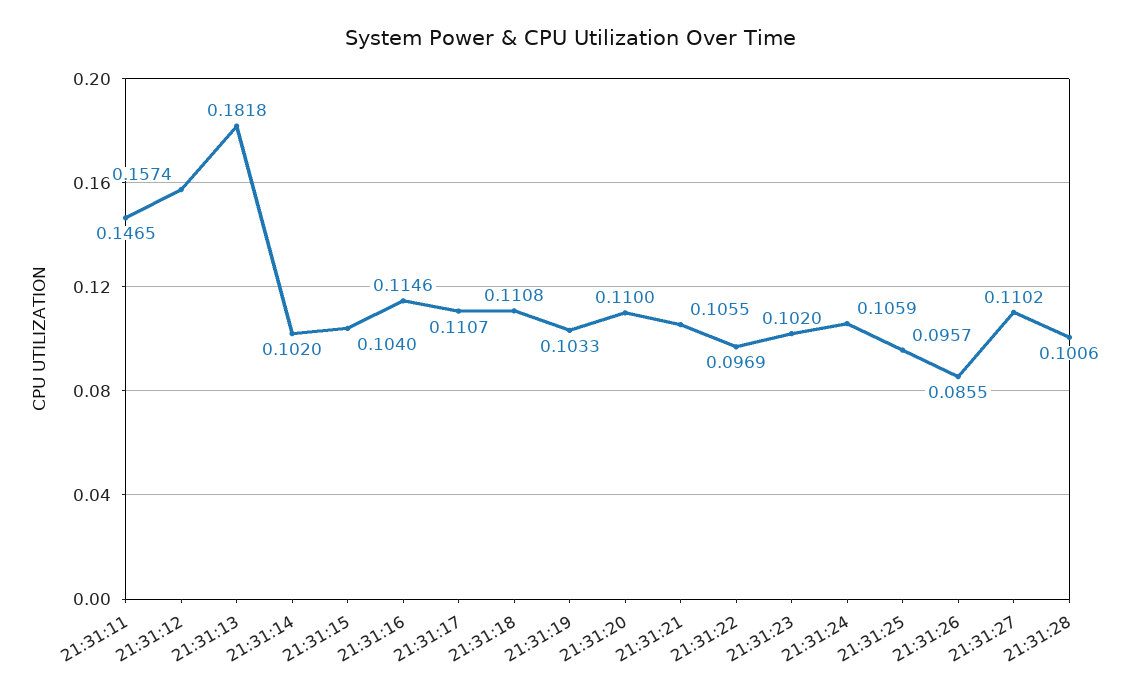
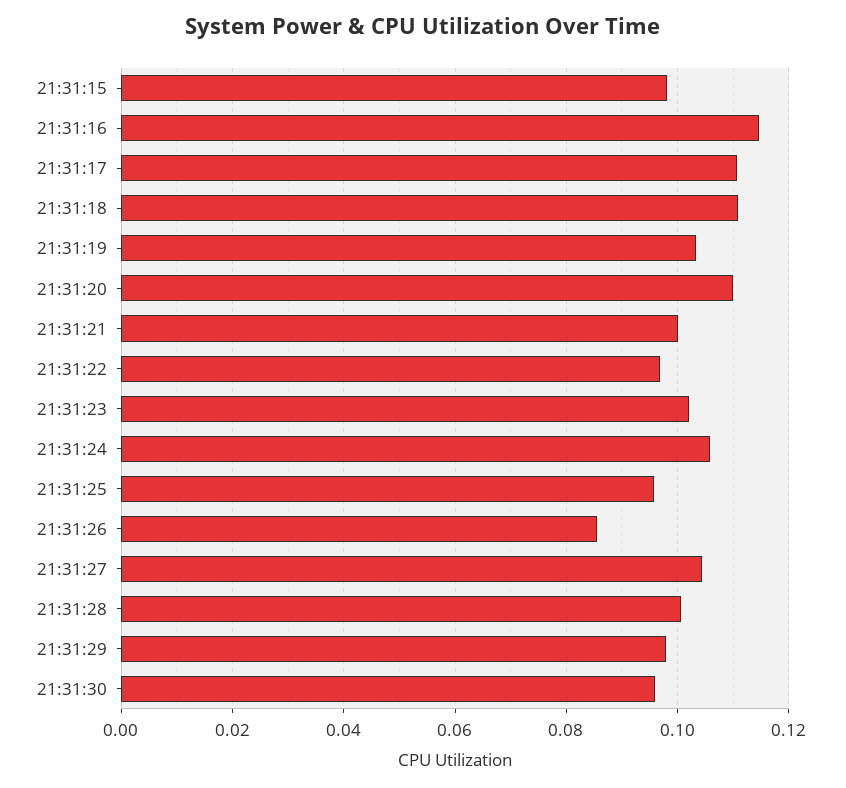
21:31:11: 0.1465 -> none
21:31:12: 0.1574 -> none
21:31:13: 0.1818 -> none
21:31:14: 0.102 -> none
21:31:15: 0.104 -> 0.098
21:31:21: 0.1055 -> 0.1
21:31:27: 0.1102 -> 0.104
21:31:29: none -> 0.098
21:31:30: none -> 0.096

